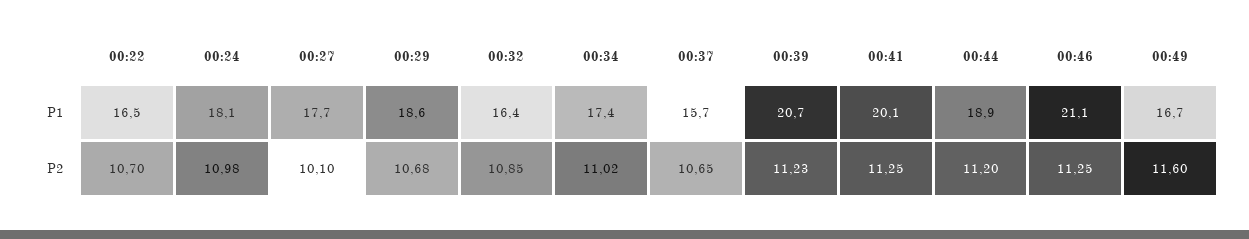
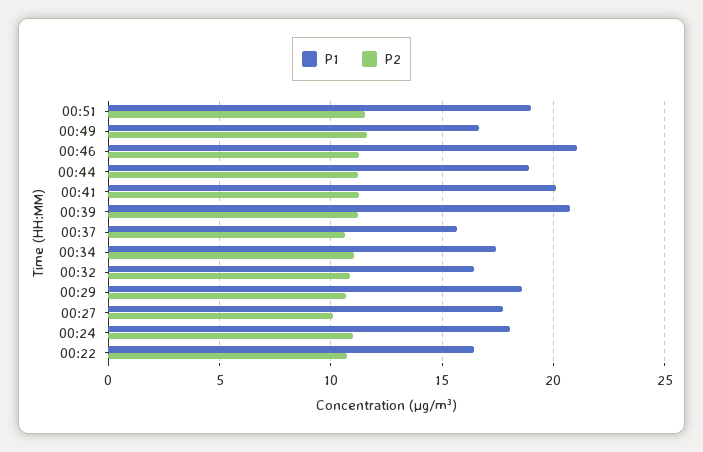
P1, 00:51: none -> 19
P2, 00:51: none -> 11.5

